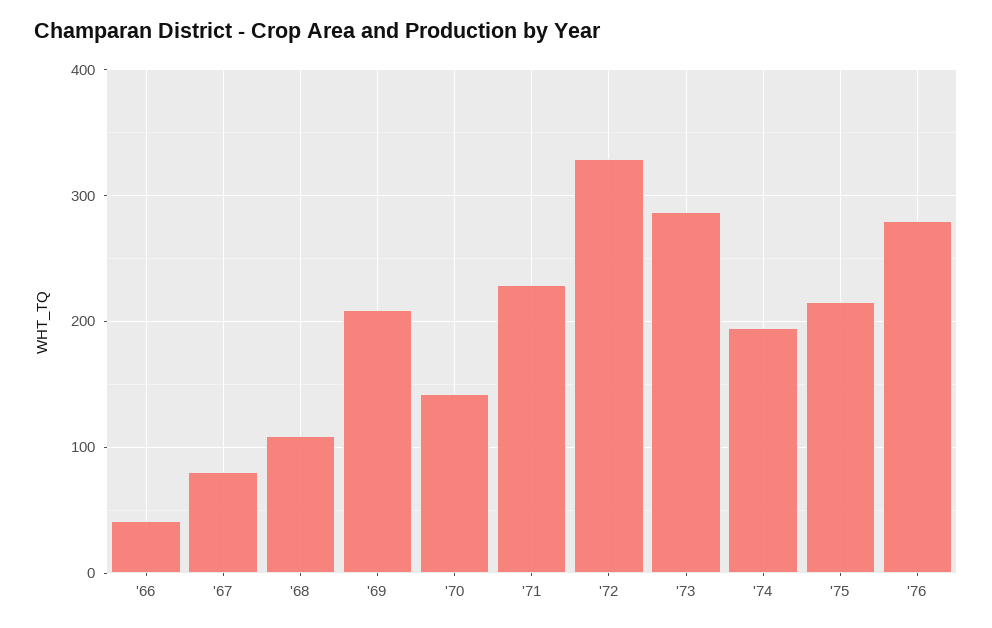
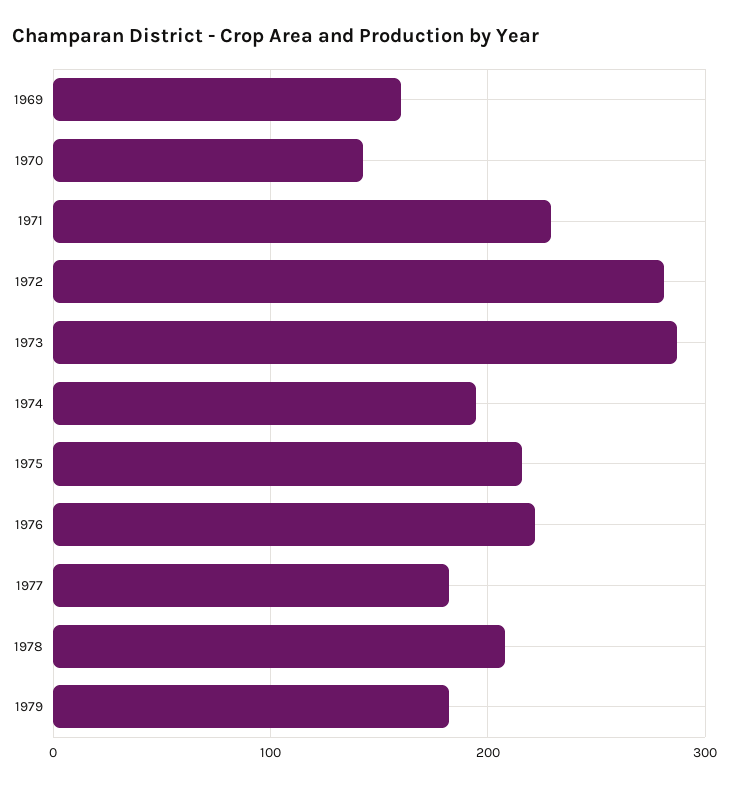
'66: 40 -> none
'67: 80 -> none
'68: 110 -> none
'69: 210 -> 160
'72: 330 -> 280
'76: 280 -> 220
1977: none -> 180
1978: none -> 210
1979: none -> 180

